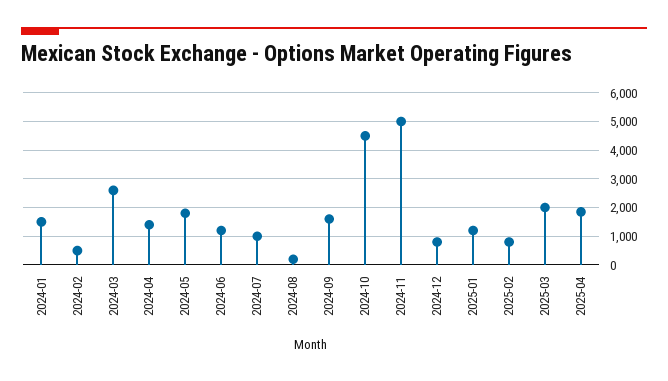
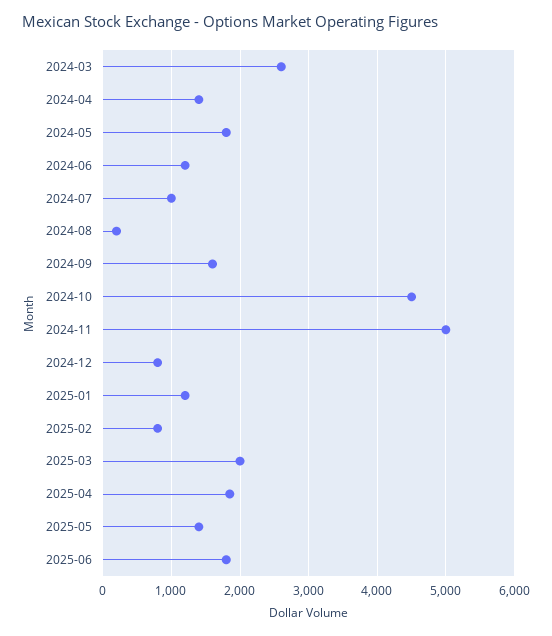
2024-01: 1500 -> none
2024-02: 500 -> none
2025-05: none -> 1400
2025-06: none -> 1800

